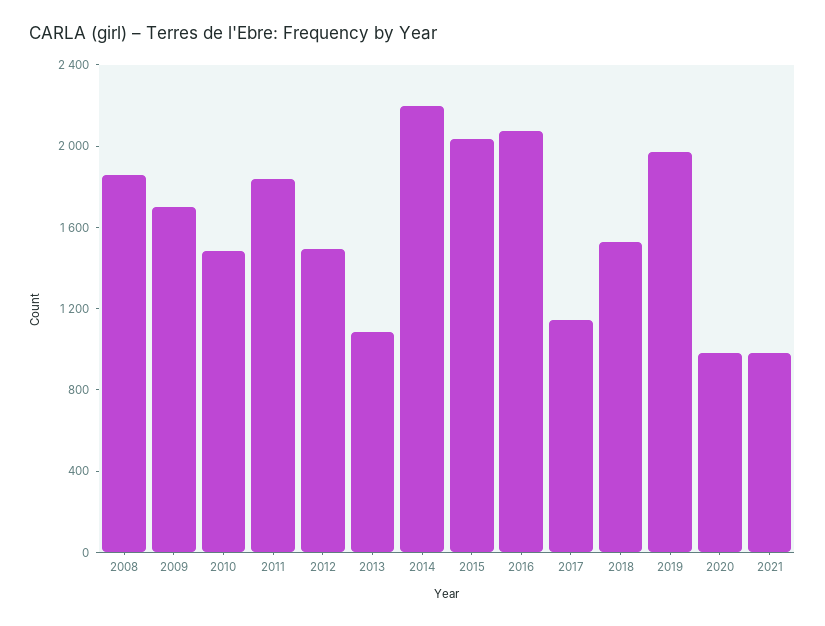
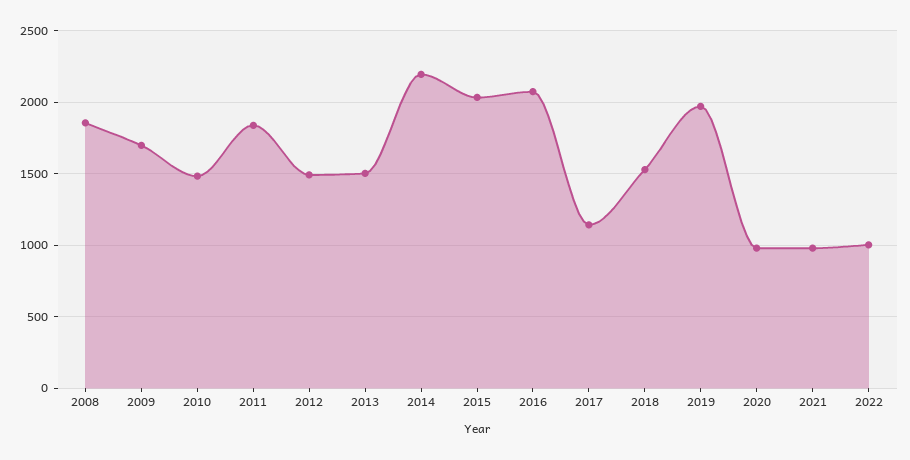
2013: 1100 -> 1500
2022: none -> 1000

